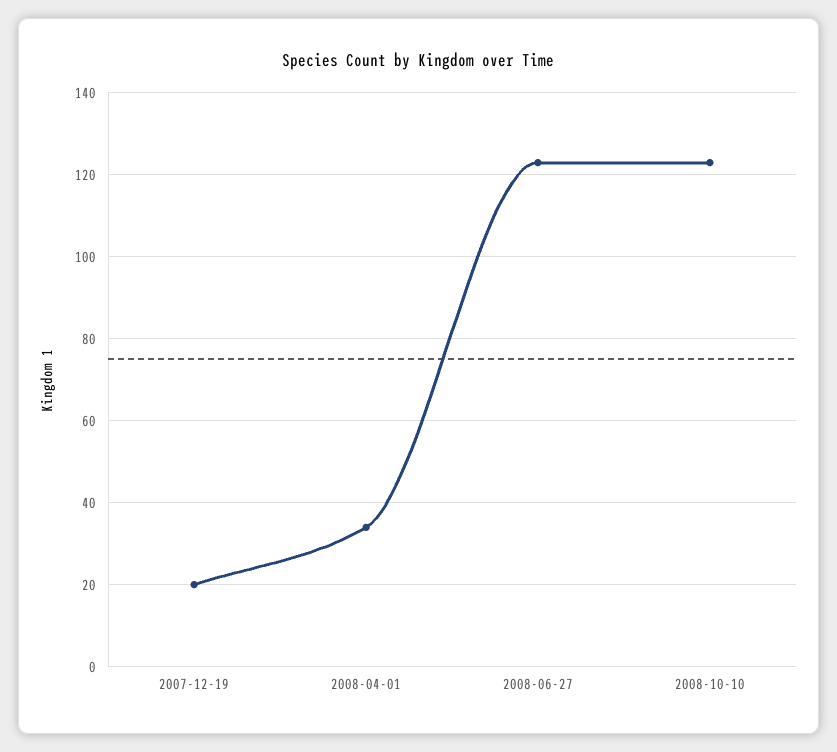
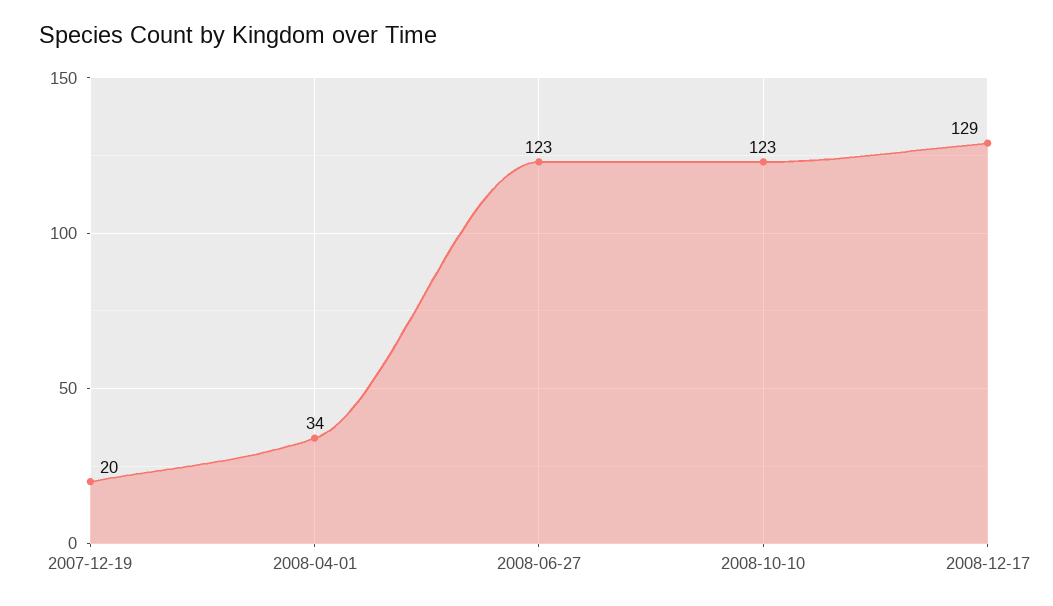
2008-12-17: none -> 129

